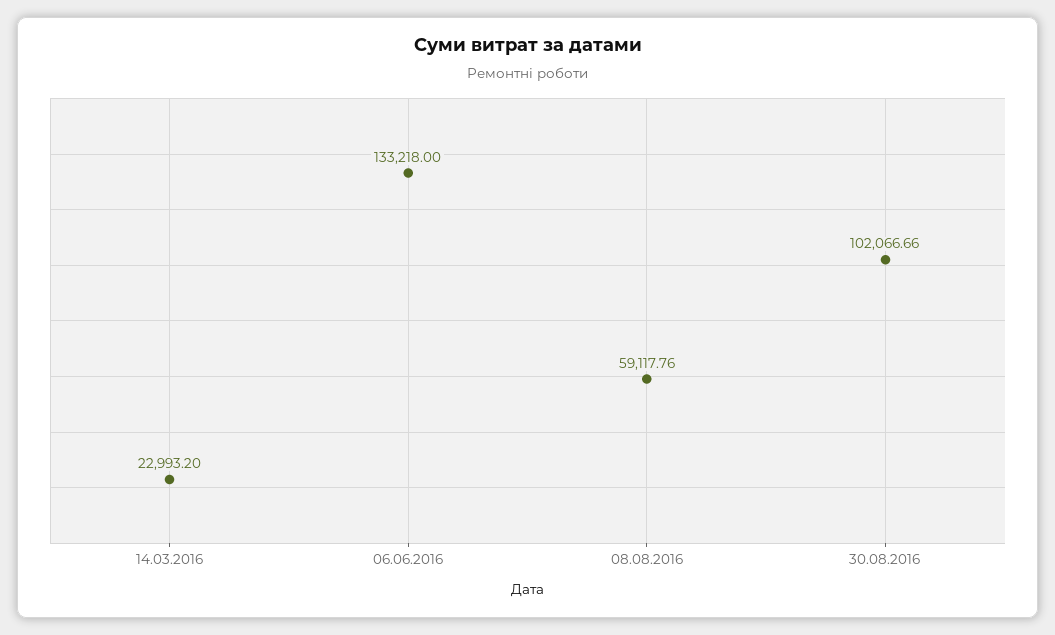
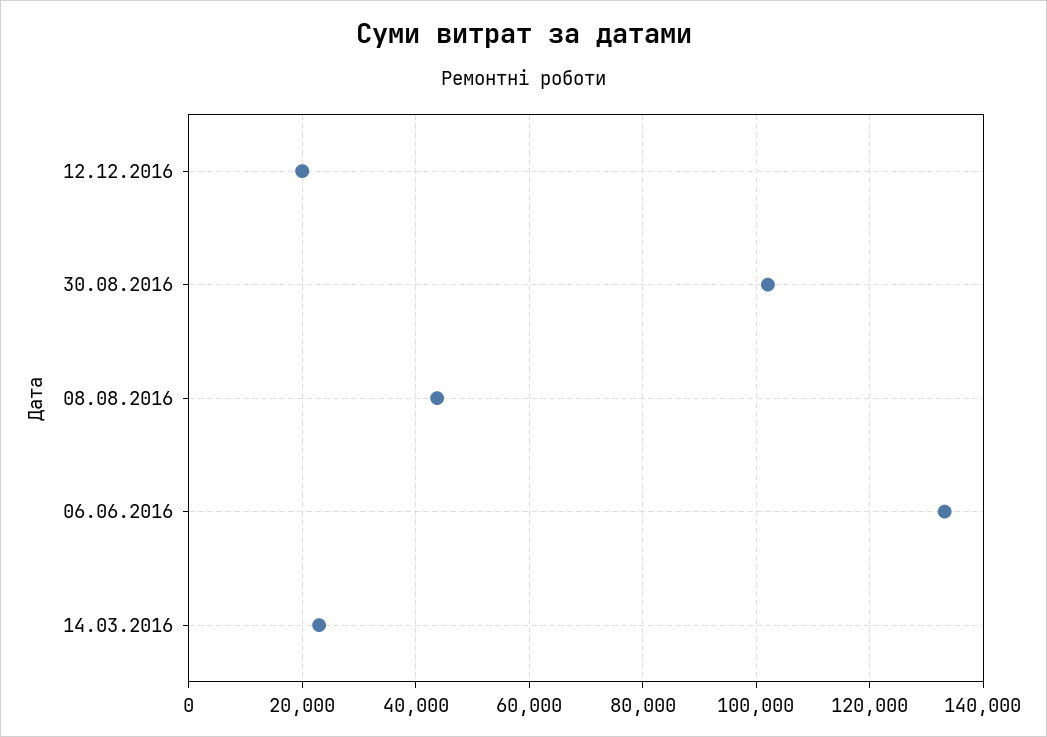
08.08.2016: 59117.76 -> 44000
12.12.2016: none -> 20000

